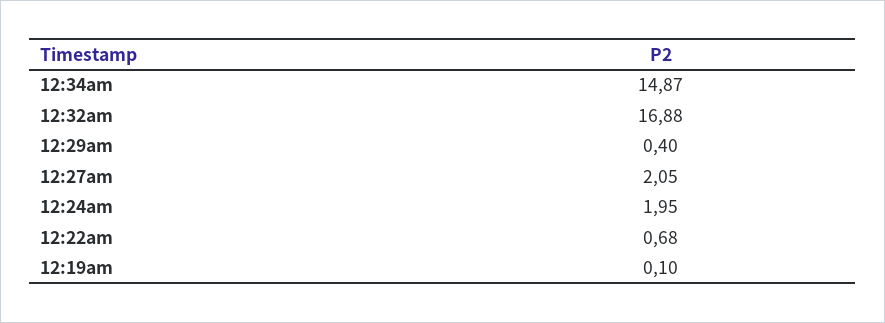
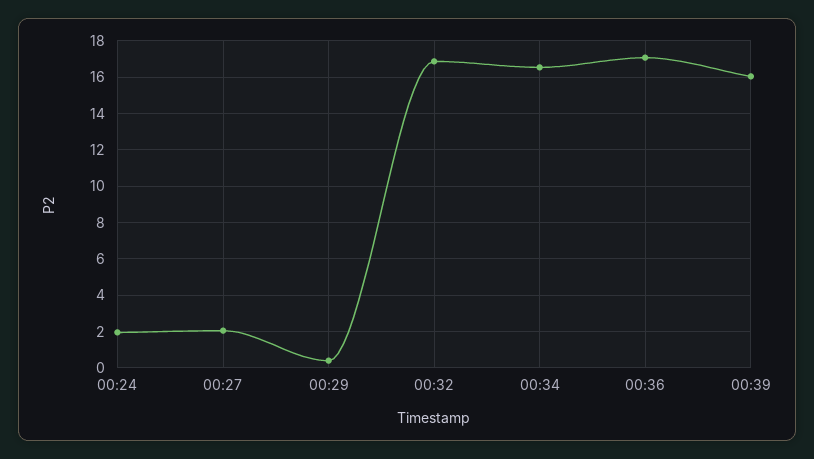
12:34am: 14.87 -> 16.5
12:22am: 0.68 -> none
12:19am: 0.1 -> none
00:36: none -> 17
00:39: none -> 16

